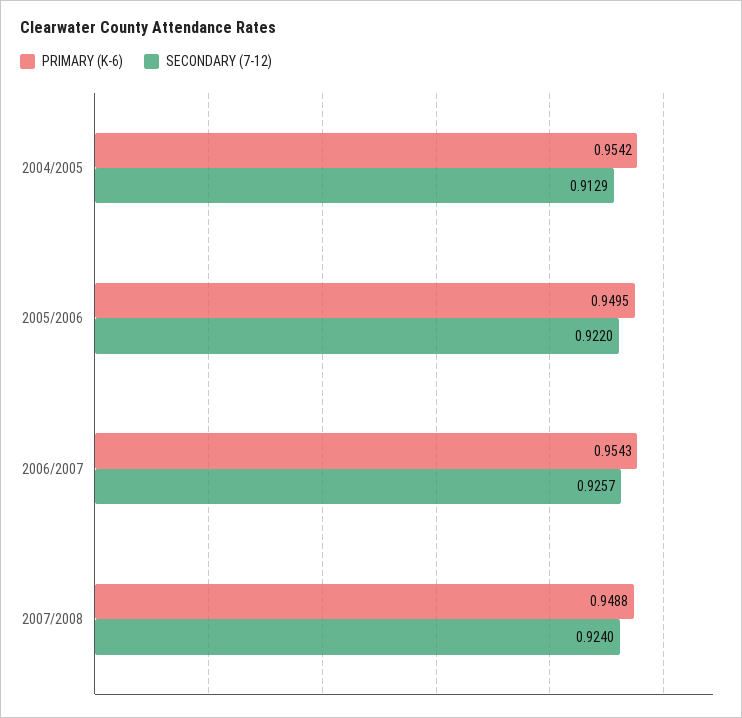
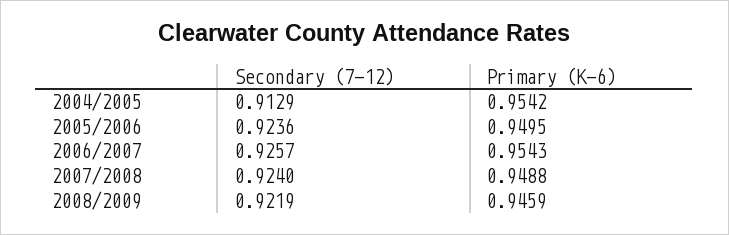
SECONDARY (7-12), 2005/2006: 0.922 -> 0.9236
SECONDARY (7-12), 2008/2009: none -> 0.9219
PRIMARY (K-6), 2008/2009: none -> 0.9459

